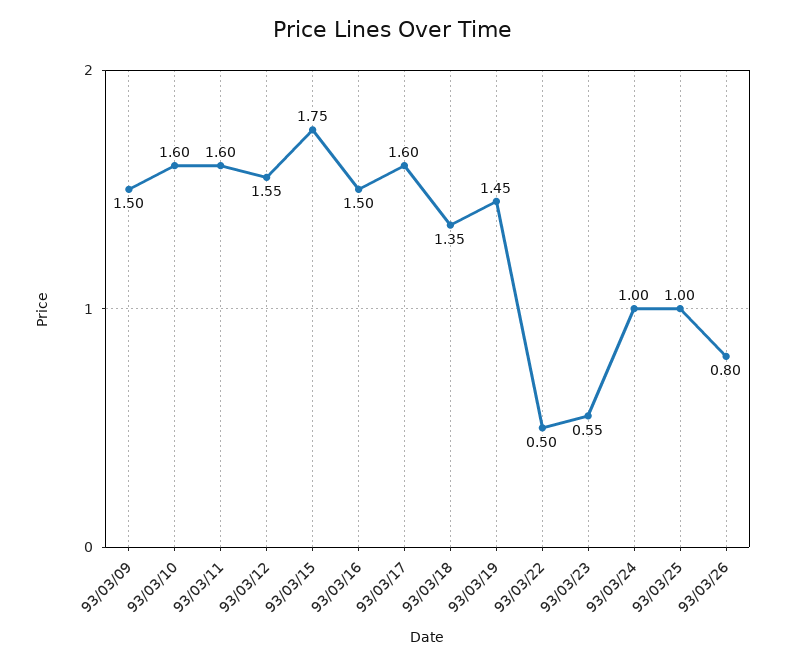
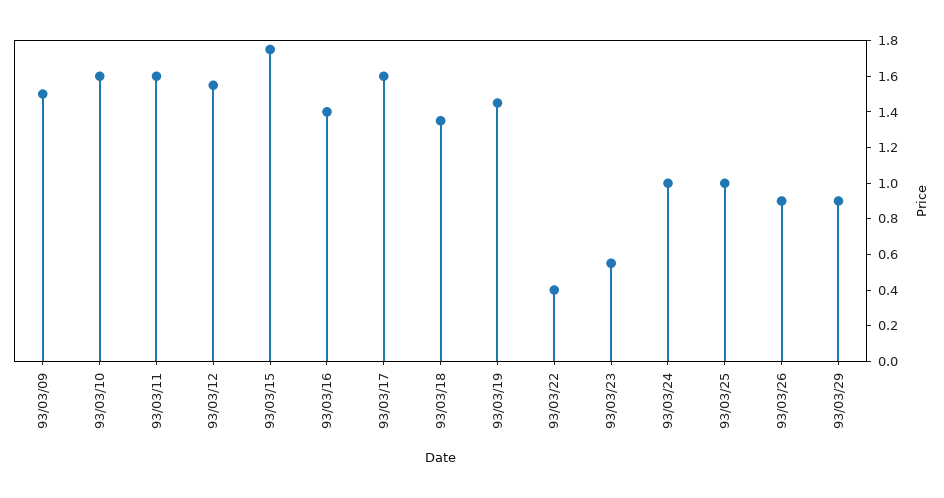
93/03/16: 1.5 -> 1.4
93/03/22: 0.5 -> 0.4
93/03/26: 0.8 -> 0.9
93/03/29: none -> 0.9

